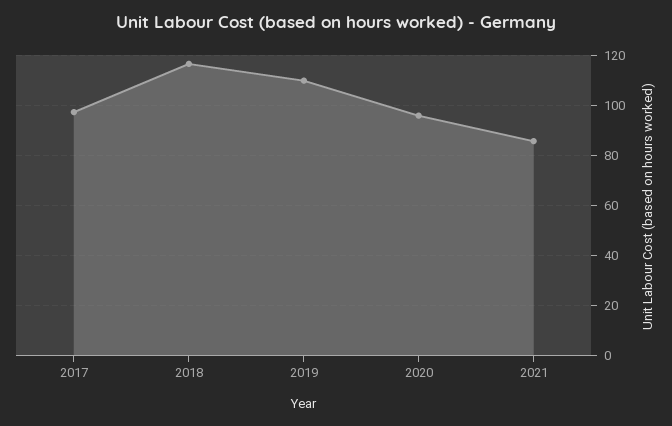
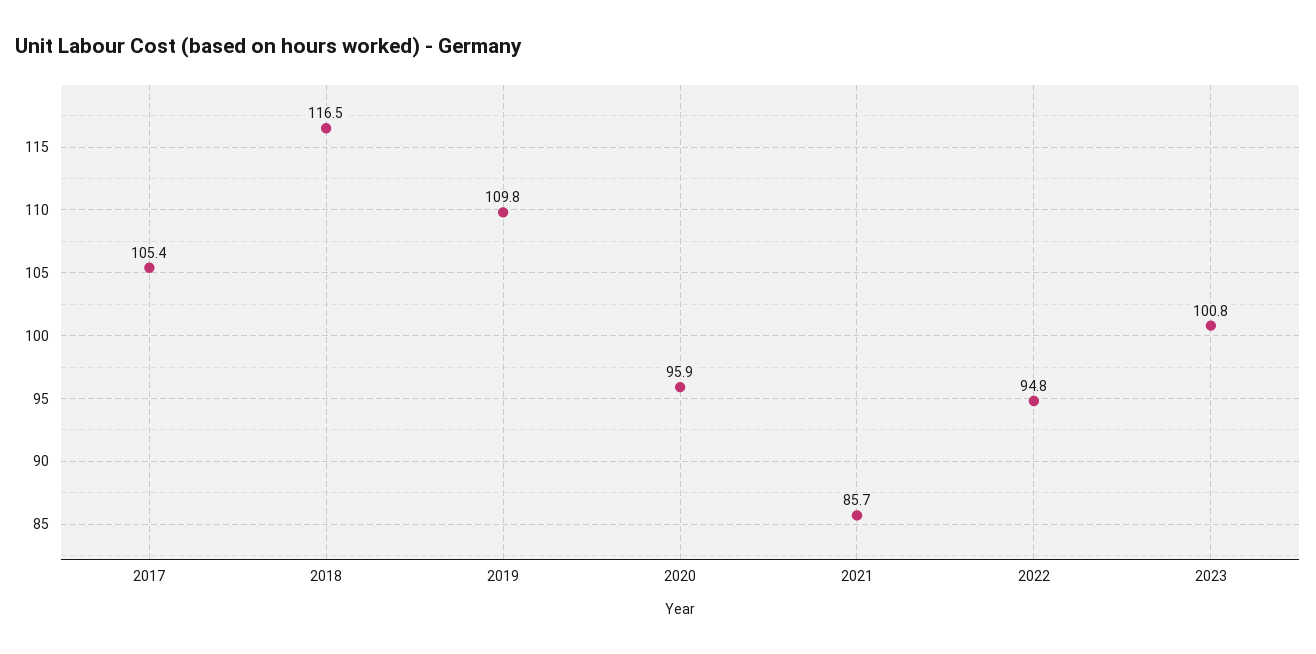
2017: 97.5 -> 105.4
2022: none -> 94.8
2023: none -> 100.8

